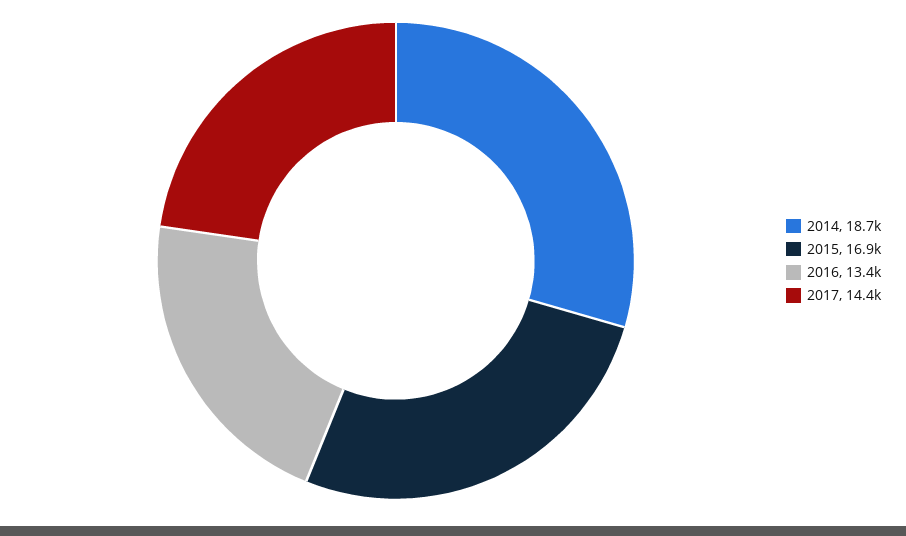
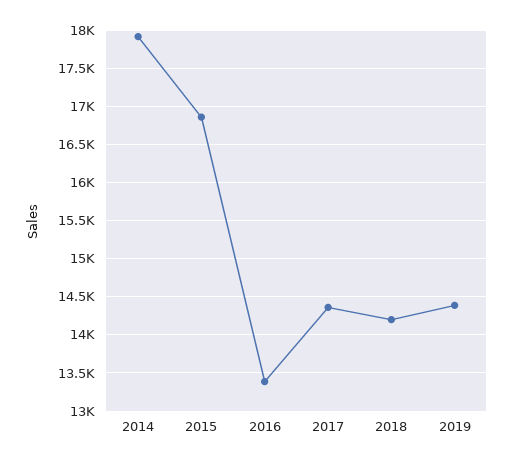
2014: 18700 -> 17900
2018: none -> 14200
2019: none -> 14400

